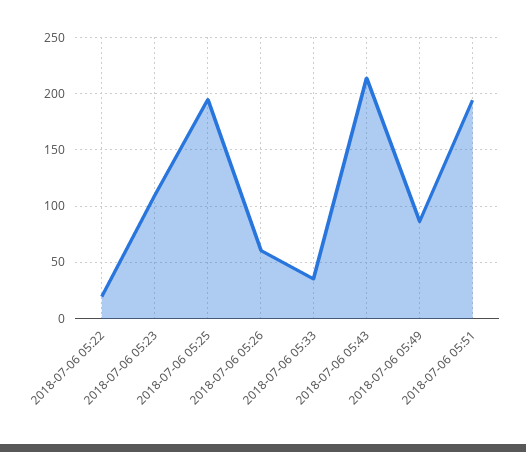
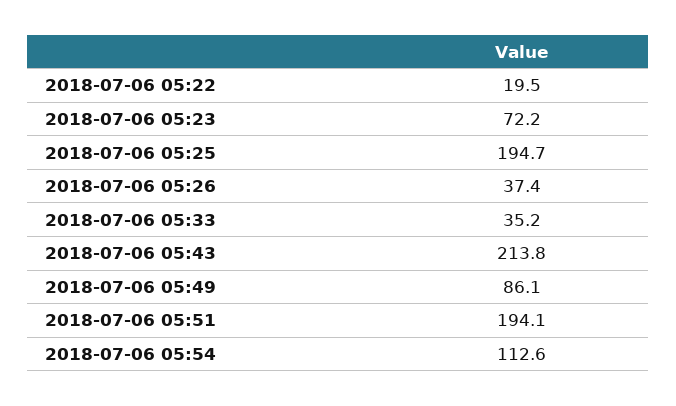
2018-07-06 05:23: 110 -> 72.2
2018-07-06 05:26: 60 -> 37.4
2018-07-06 05:54: none -> 112.6

